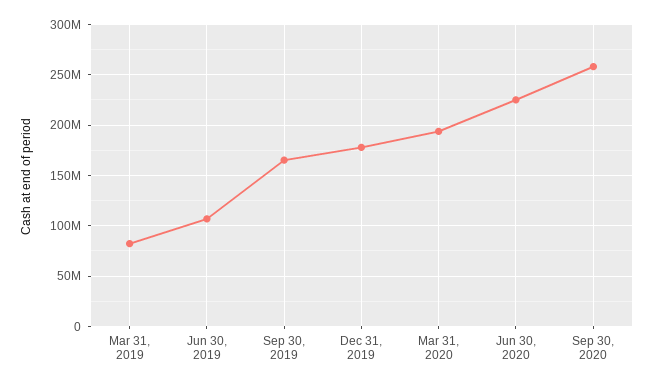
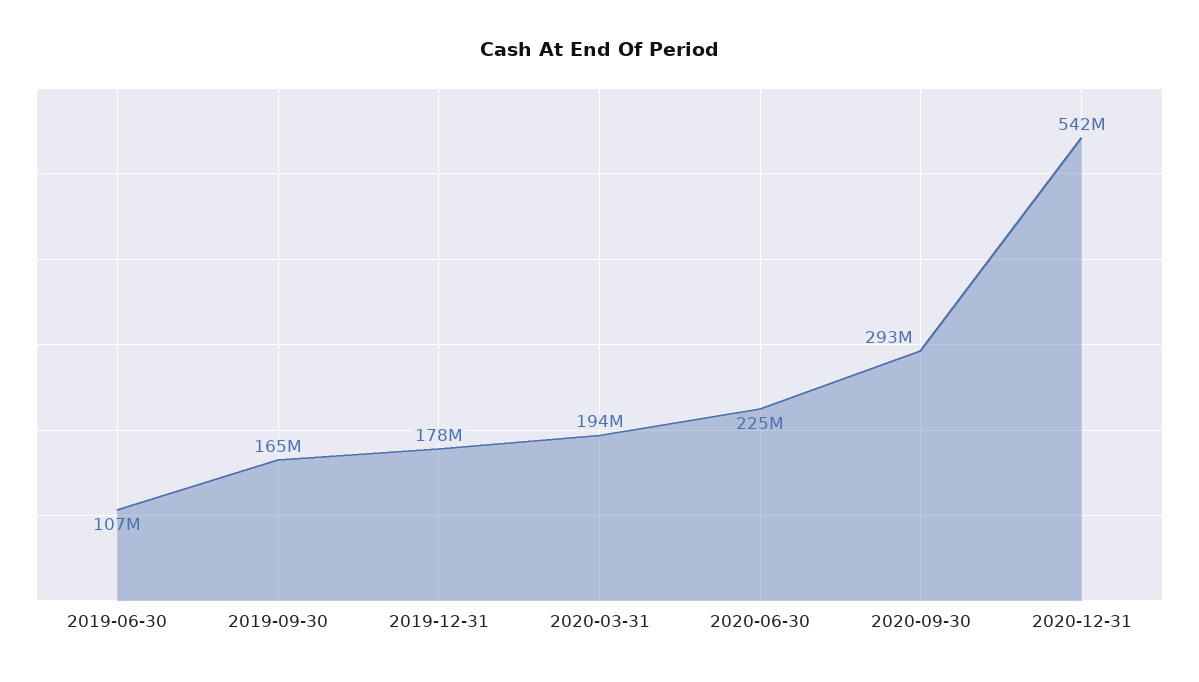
Mar 31, 2019: 80000000 -> none
Sep 30, 2020: 260000000 -> 293000000
2020-12-31: none -> 542000000

